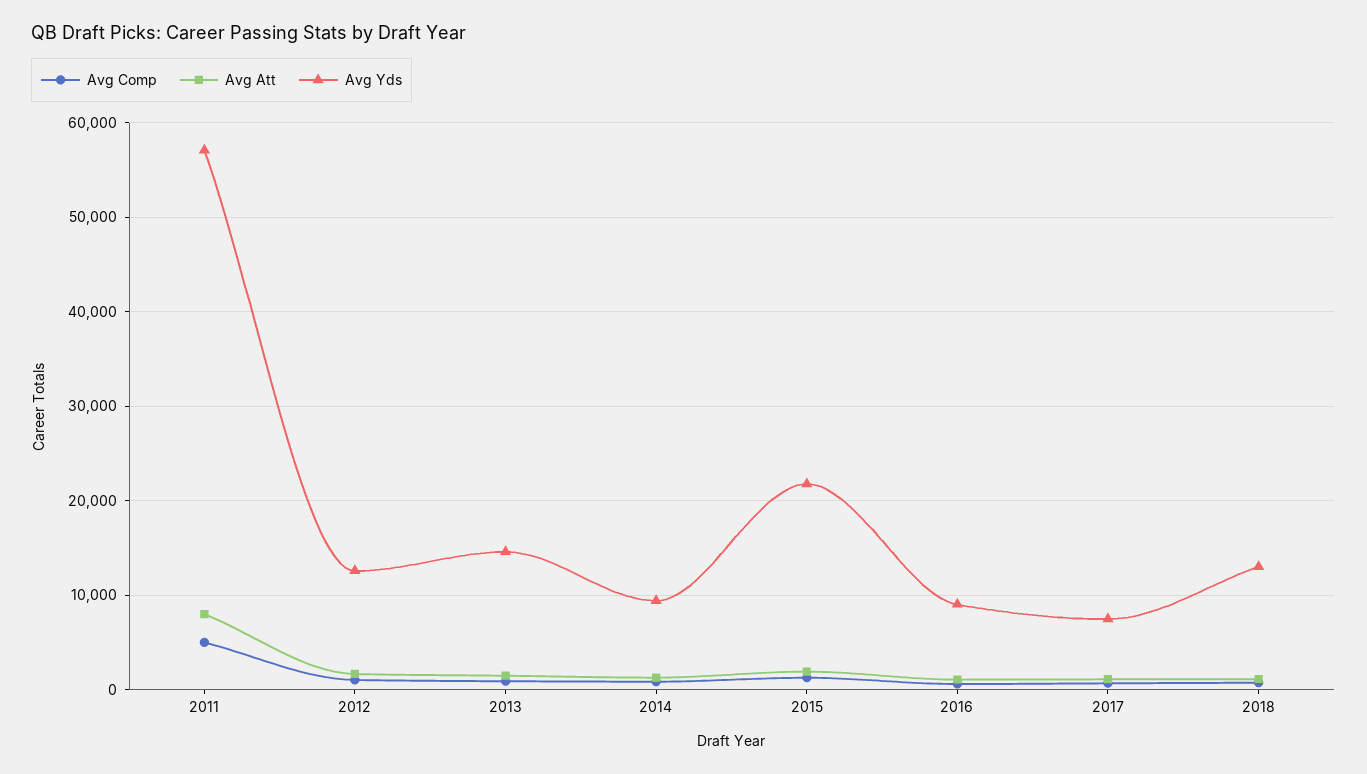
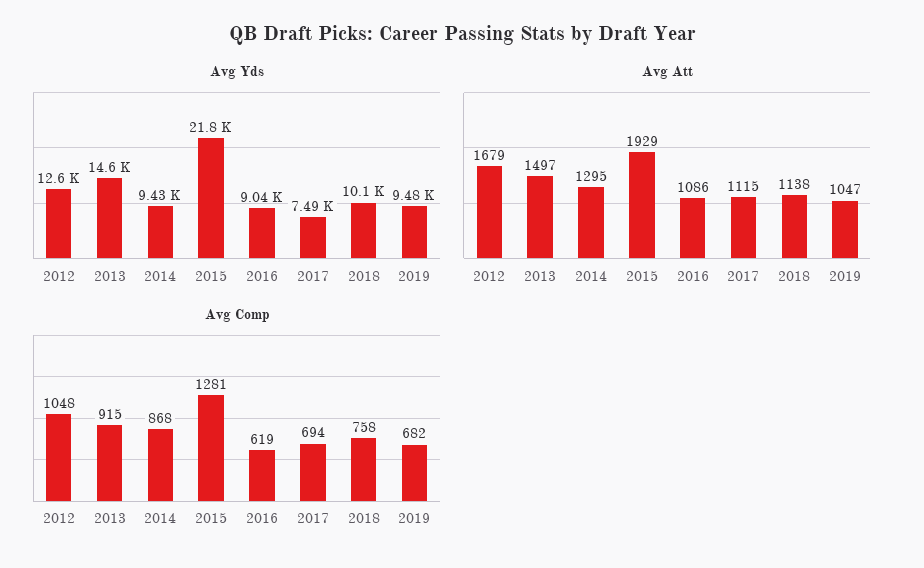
Avg Comp, 2011: 5000 -> none
Avg Att, 2011: 8000 -> none
Avg Yds, 2011: 57000 -> none
Avg Yds, 2018: 13000 -> 10100
Avg Yds, 2019: none -> 9480
Avg Att, 2019: none -> 1047
Avg Comp, 2019: none -> 682

